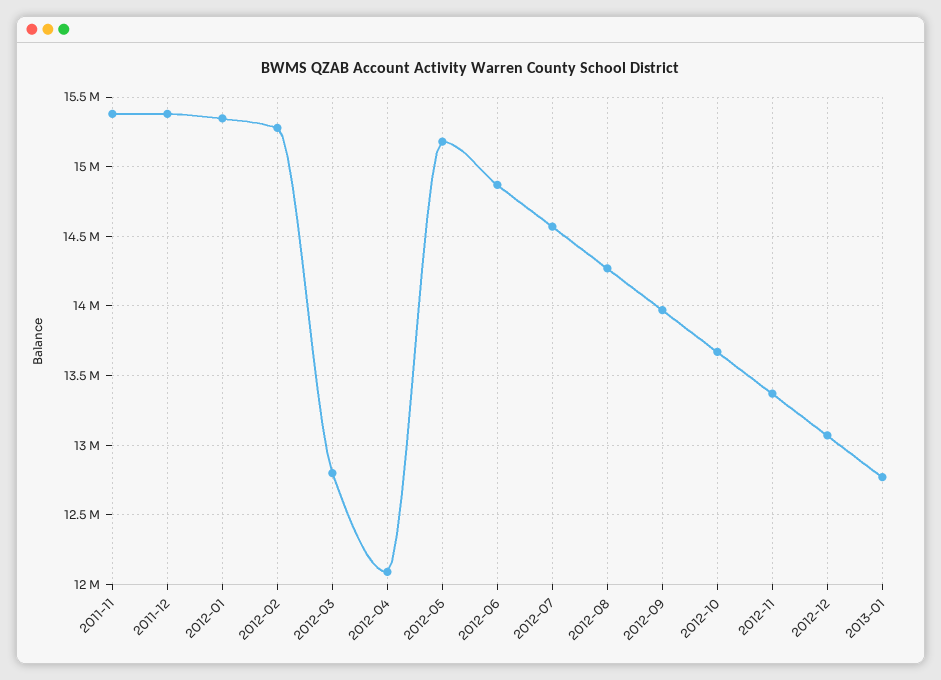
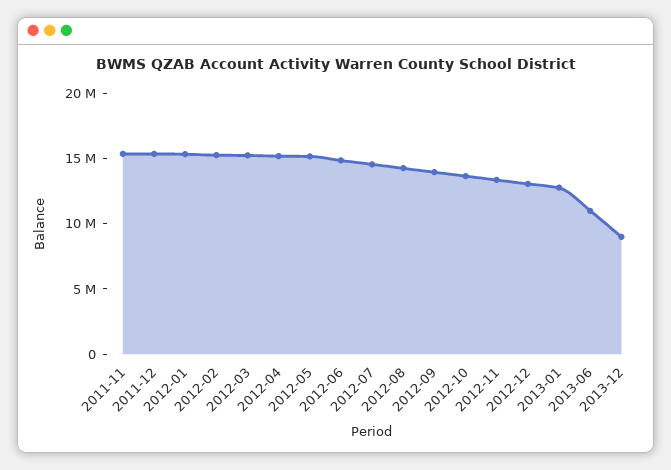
2012-03: 12800000 -> 15000000
2012-04: 12100000 -> 15000000
2013-06: none -> 11000000
2013-12: none -> 9000000

